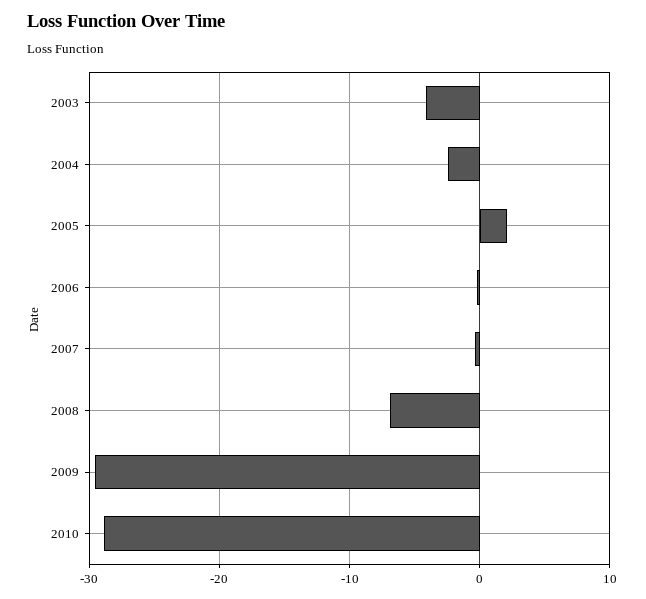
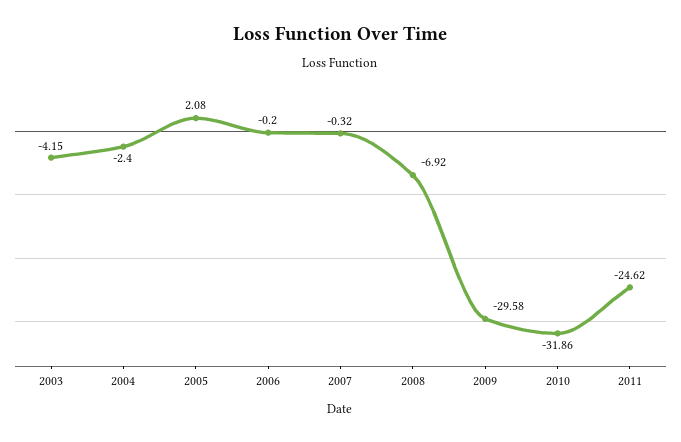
2010: -29 -> -31.86
2011: none -> -24.62

